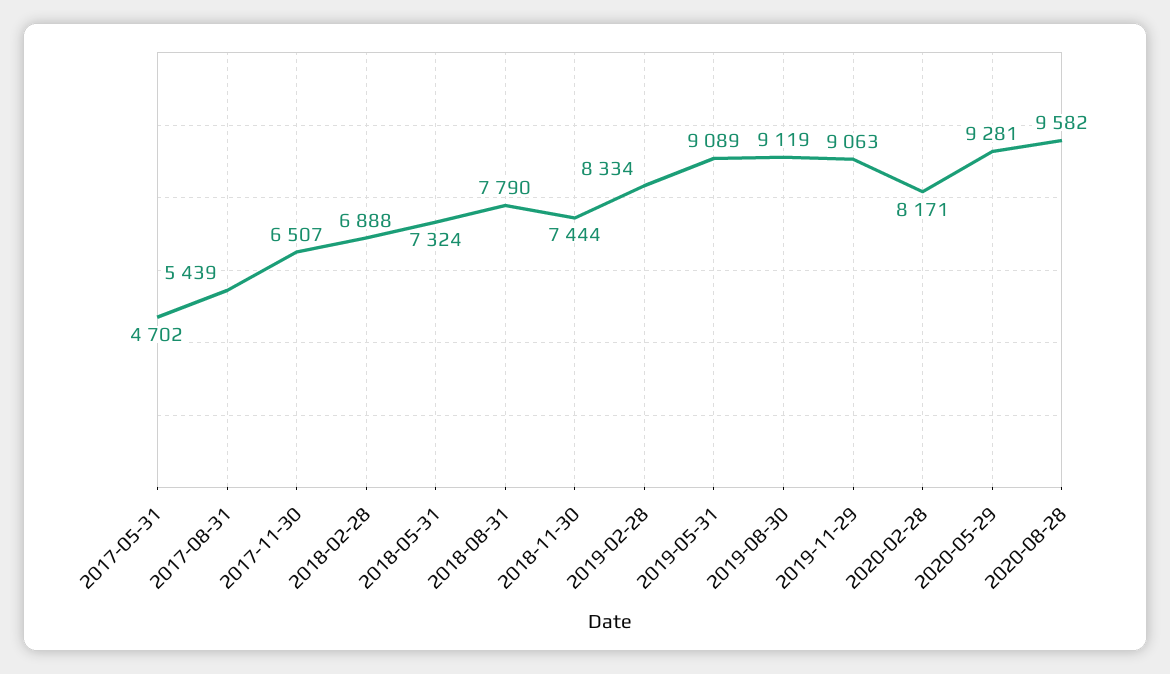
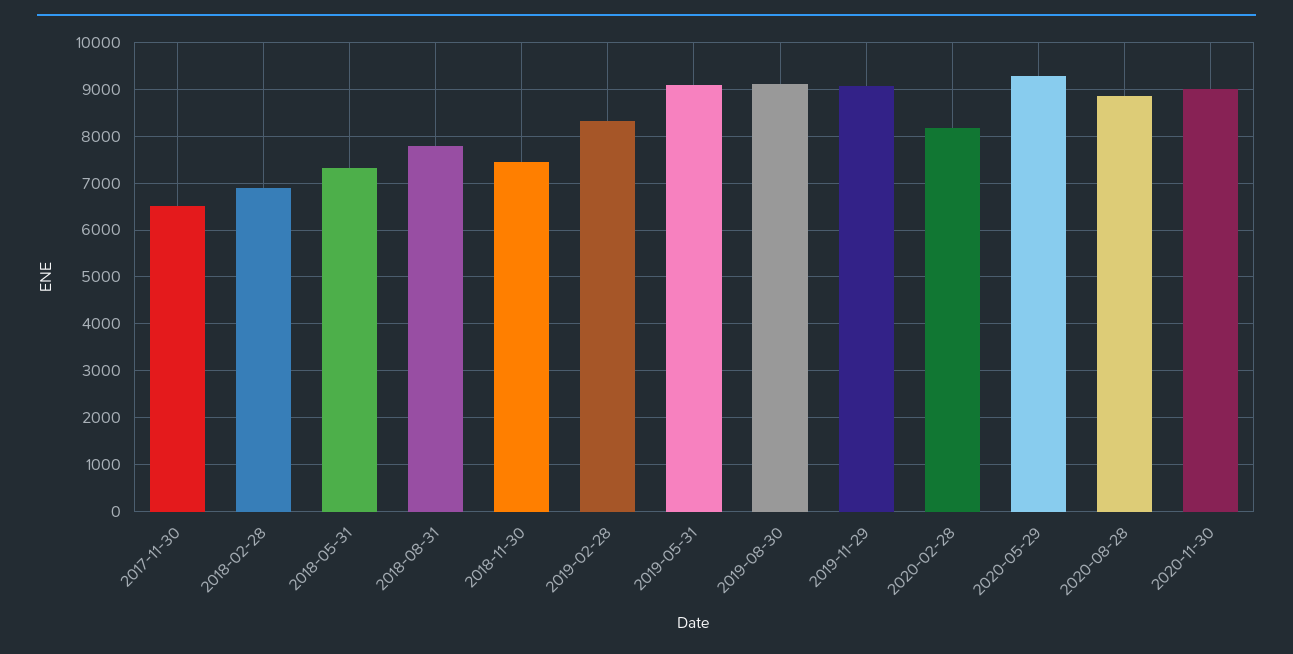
2017-05-31: 4702 -> none
2017-08-31: 5439 -> none
2020-08-28: 9582 -> 8800
2020-11-30: none -> 9000

